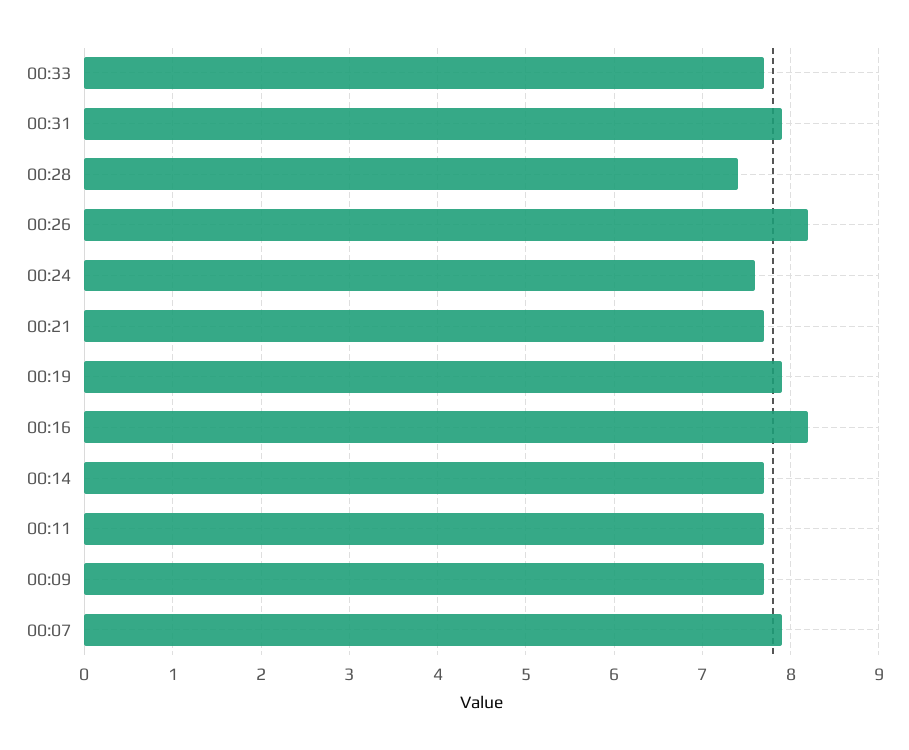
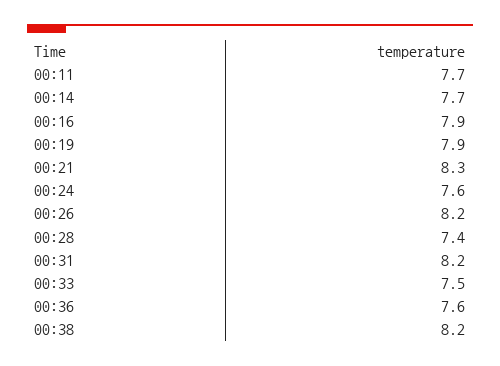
00:33: 7.7 -> 7.5
00:31: 7.9 -> 8.2
00:21: 7.7 -> 8.3
00:16: 8.2 -> 7.9
00:09: 7.7 -> none
00:07: 7.9 -> none
00:36: none -> 7.6
00:38: none -> 8.2

